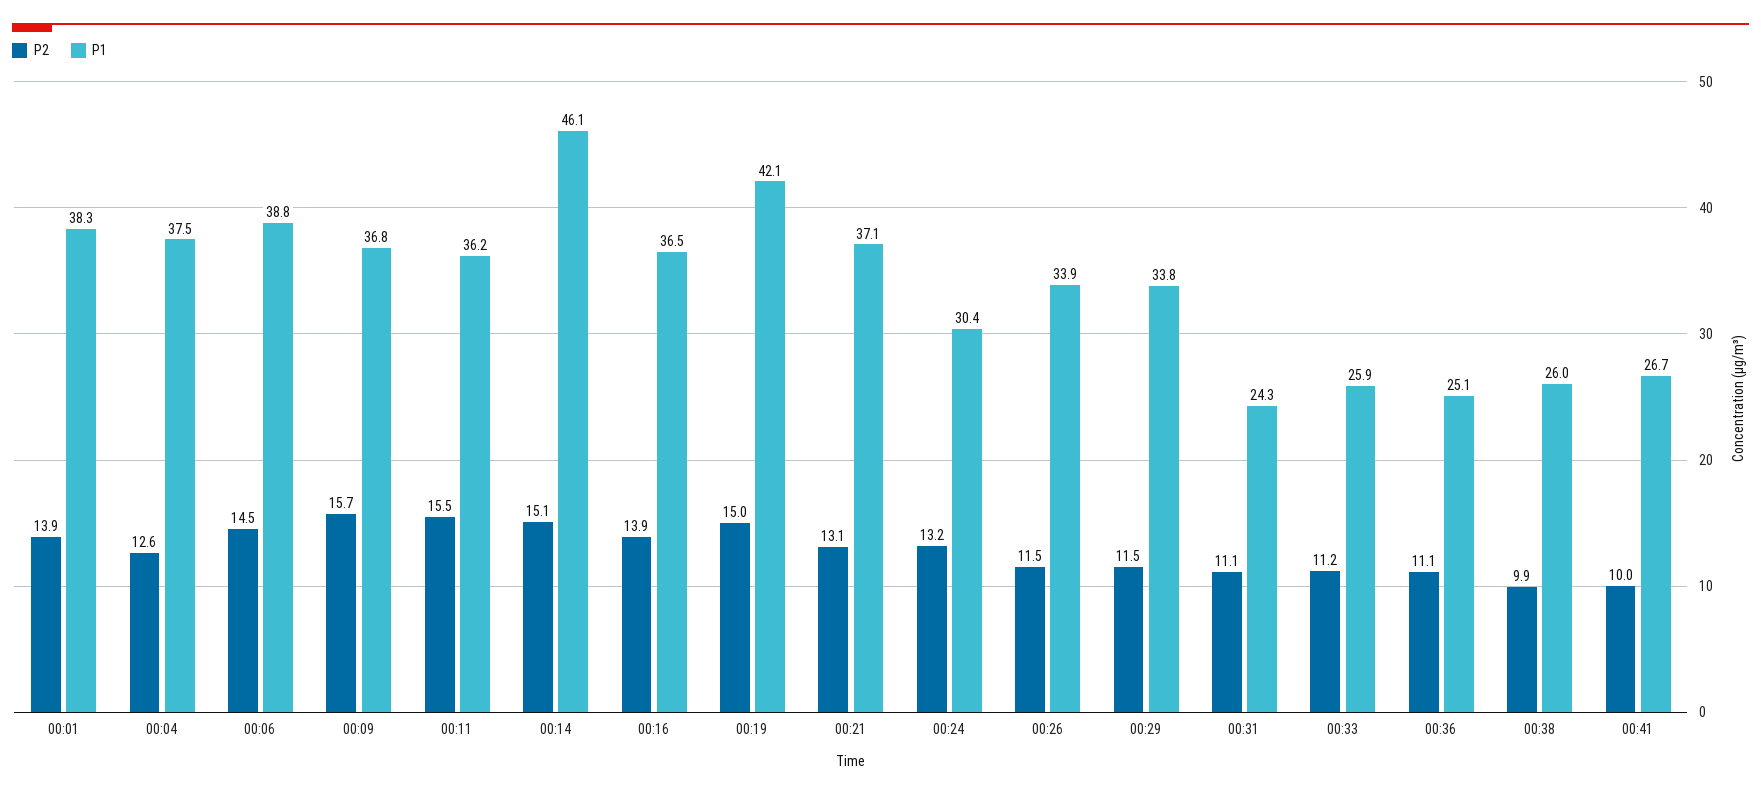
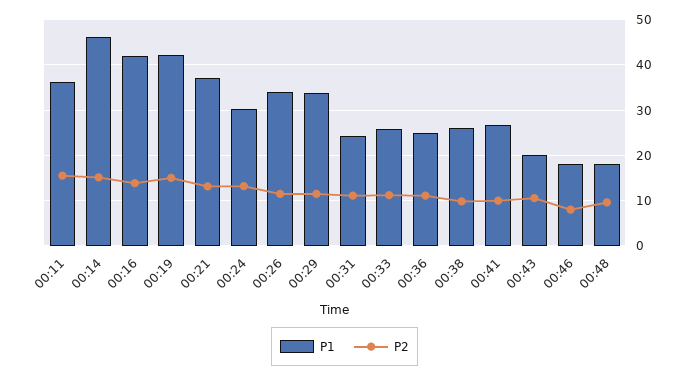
P2, 00:01: 13.9 -> none
P1, 00:01: 38.3 -> none
P2, 00:04: 12.6 -> none
P1, 00:04: 37.5 -> none
P2, 00:06: 14.5 -> none
P1, 00:06: 38.8 -> none
P2, 00:09: 15.7 -> none
P1, 00:09: 36.8 -> none
P1, 00:16: 36.5 -> 42
P1, 00:43: none -> 20
P2, 00:43: none -> 10
P1, 00:46: none -> 18
P2, 00:46: none -> 8
P1, 00:48: none -> 18
P2, 00:48: none -> 10

